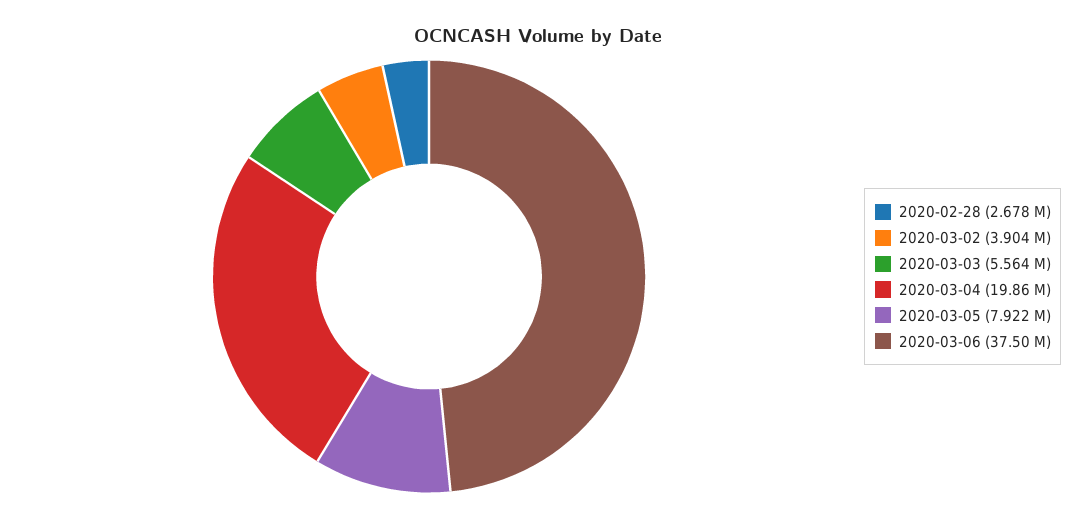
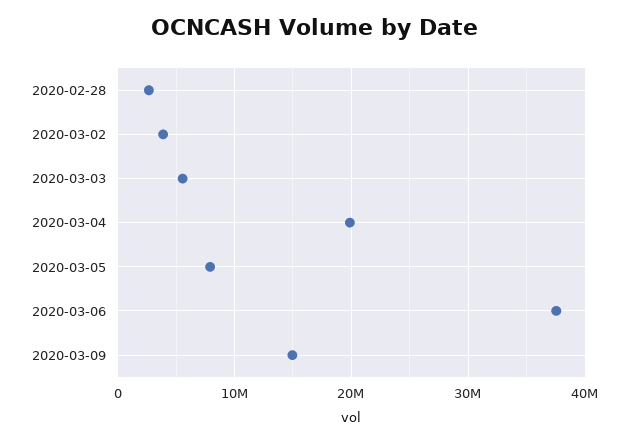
2020-03-09: none -> 15000000

